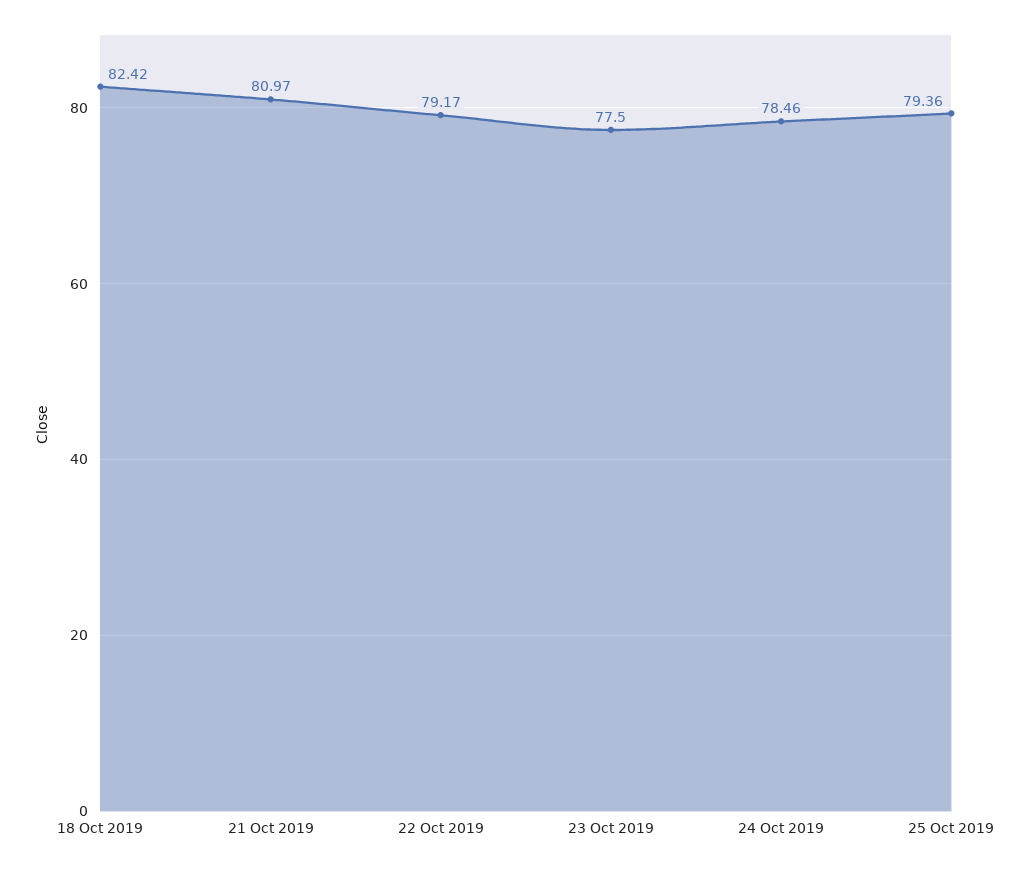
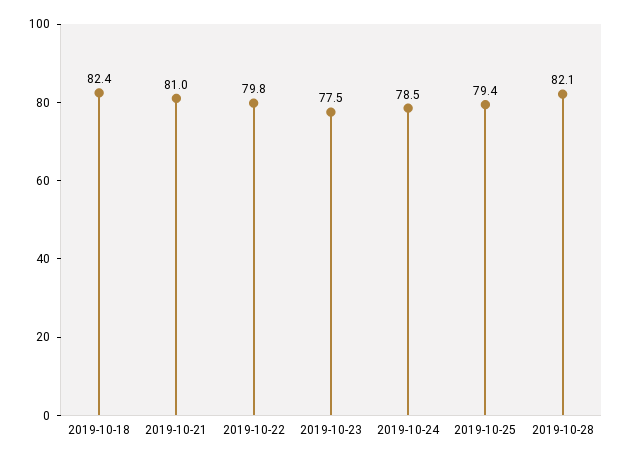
22 Oct 2019: 79.17 -> 79.8
2019-10-28: none -> 82.1

